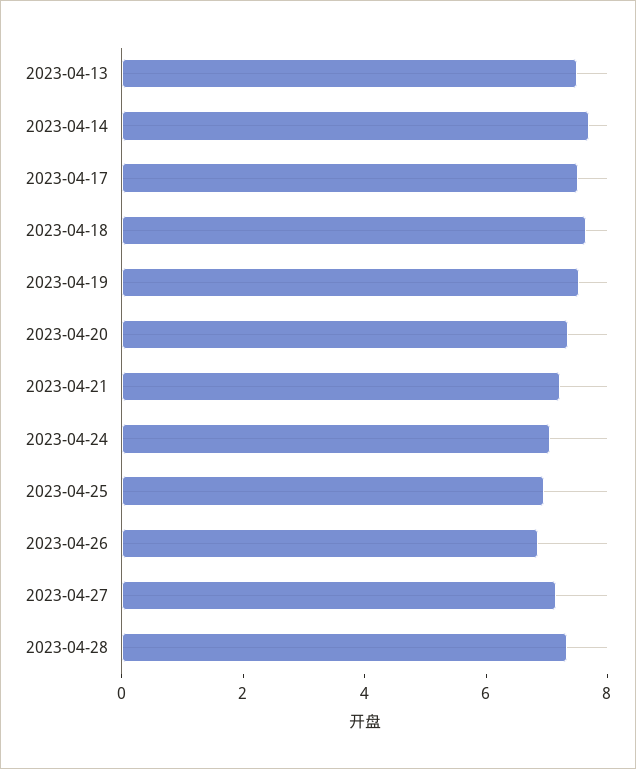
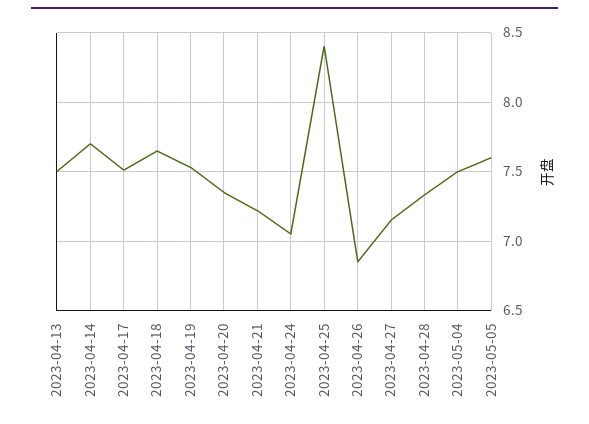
2023-04-25: 7 -> 8.4
2023-05-04: none -> 7.5
2023-05-05: none -> 7.6

